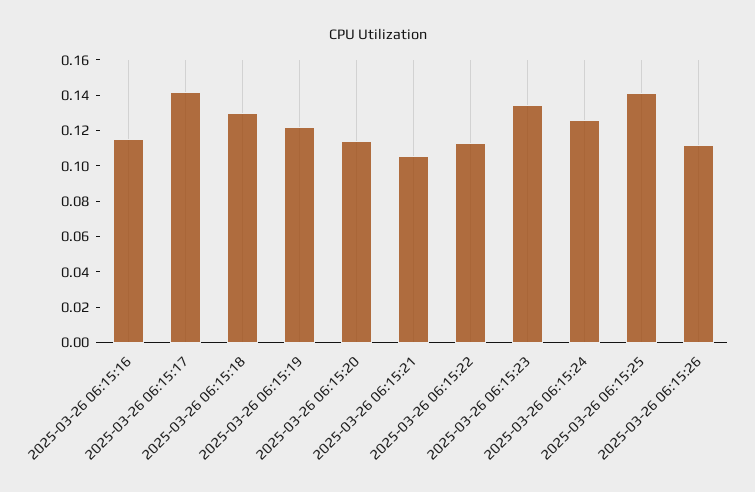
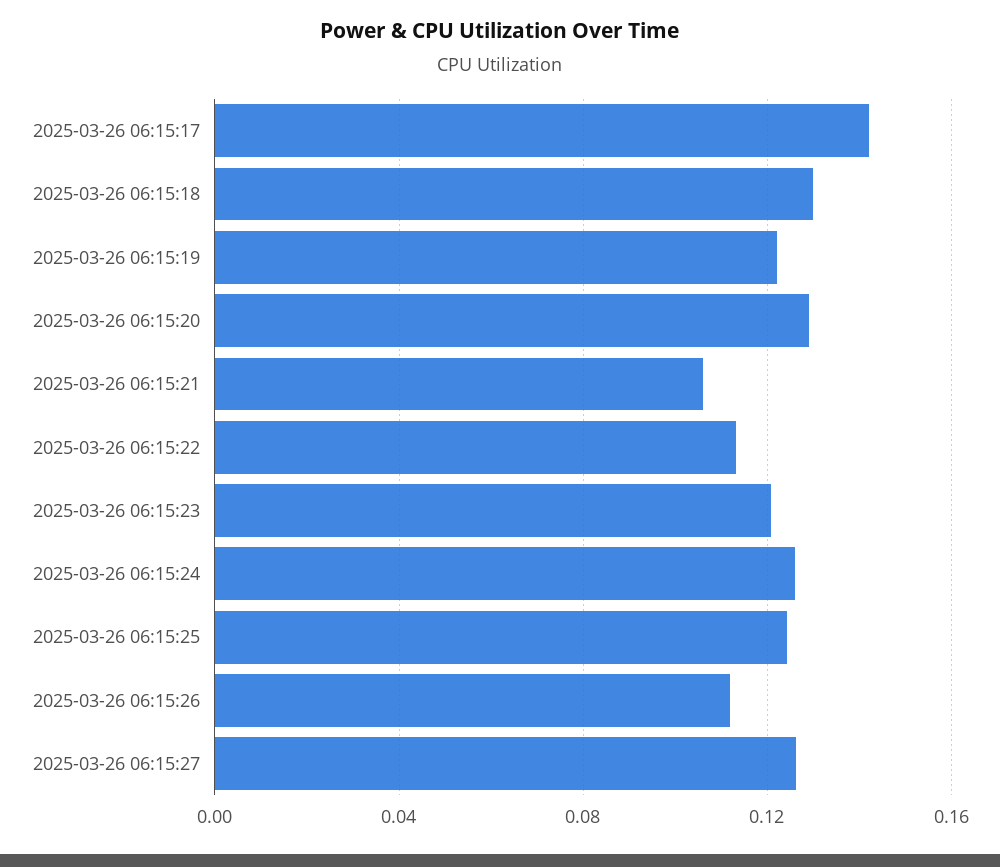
2025-03-26 06:15:16: 0.115 -> none
2025-03-26 06:15:20: 0.115 -> 0.13
2025-03-26 06:15:23: 0.135 -> 0.12
2025-03-26 06:15:25: 0.14 -> 0.125
2025-03-26 06:15:27: none -> 0.125

